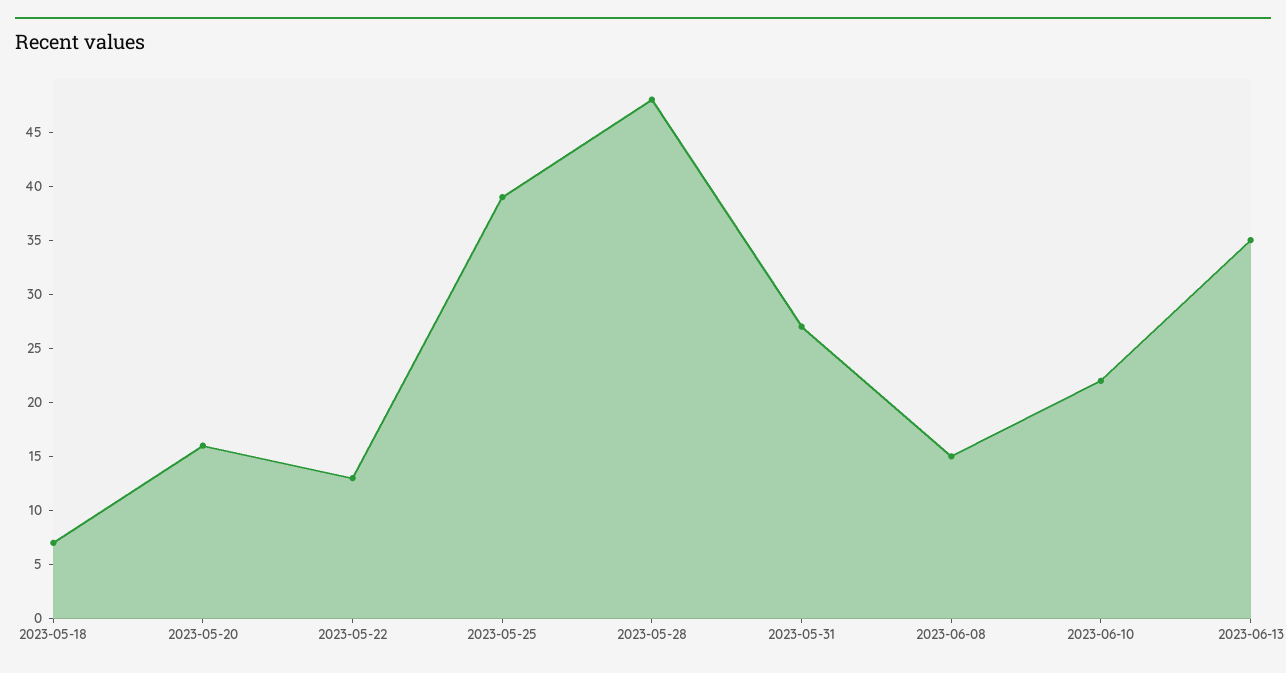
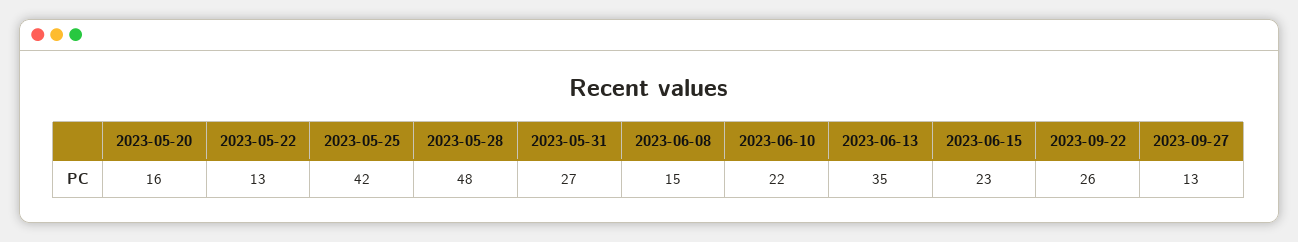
2023-05-18: 7 -> none
2023-05-25: 39 -> 42
2023-06-15: none -> 23
2023-09-22: none -> 26
2023-09-27: none -> 13

